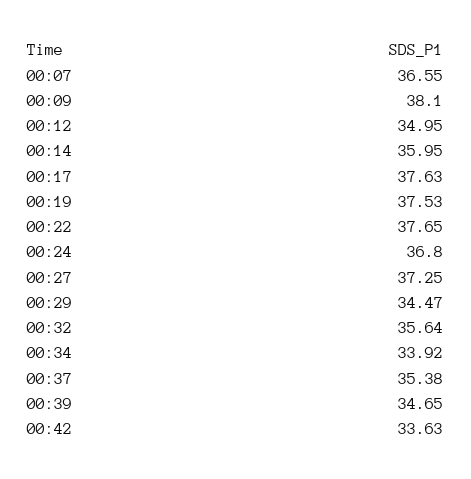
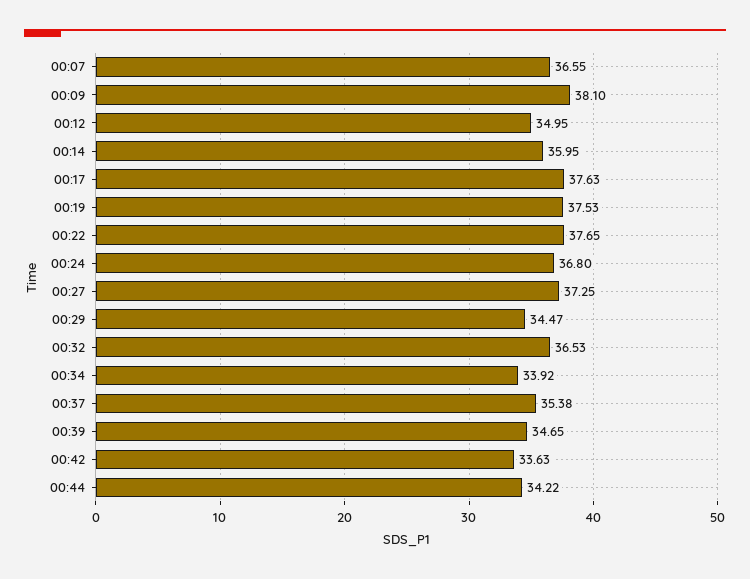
00:32: 35.64 -> 36.53
00:44: none -> 34.22

